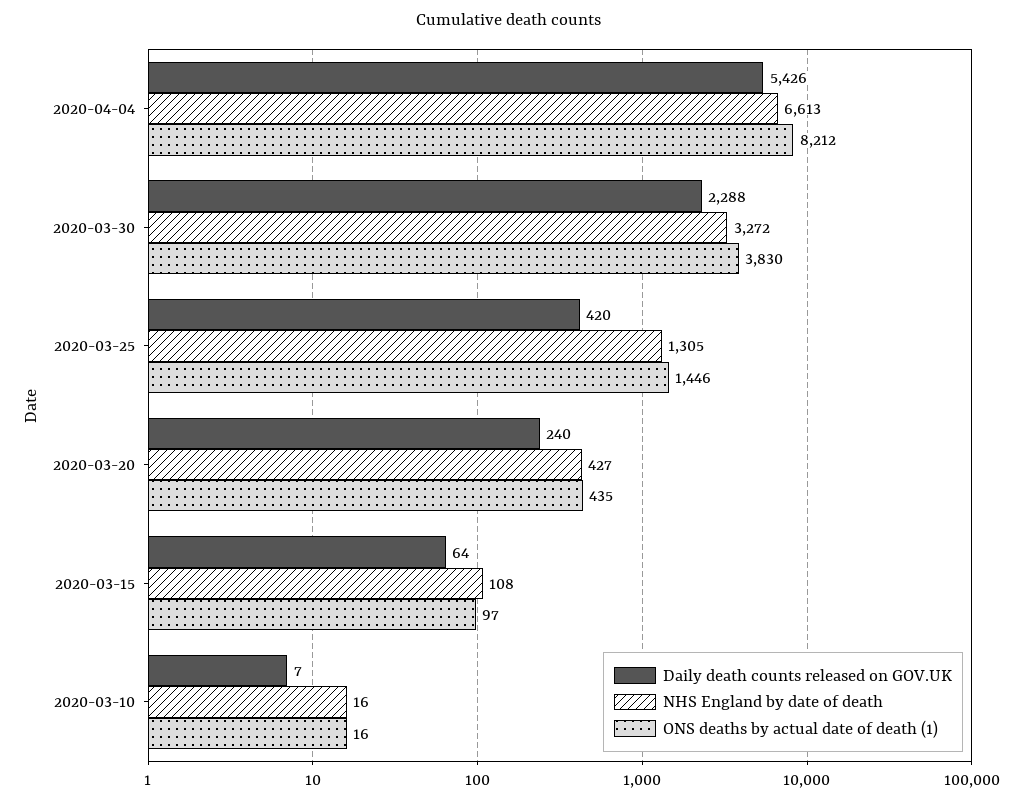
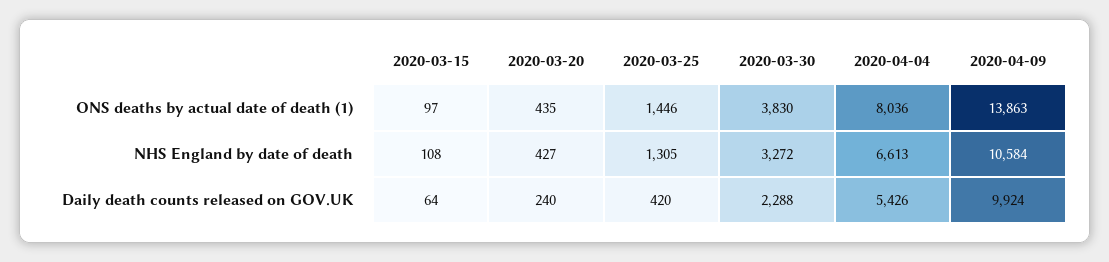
ONS deaths by actual date of death (1), 2020-04-04: 8212 -> 8036
Daily death counts released on GOV.UK, 2020-03-10: 7 -> none
NHS England by date of death, 2020-03-10: 16 -> none
ONS deaths by actual date of death (1), 2020-03-10: 16 -> none
ONS deaths by actual date of death (1), 2020-04-09: none -> 13863
NHS England by date of death, 2020-04-09: none -> 10584
Daily death counts released on GOV.UK, 2020-04-09: none -> 9924

